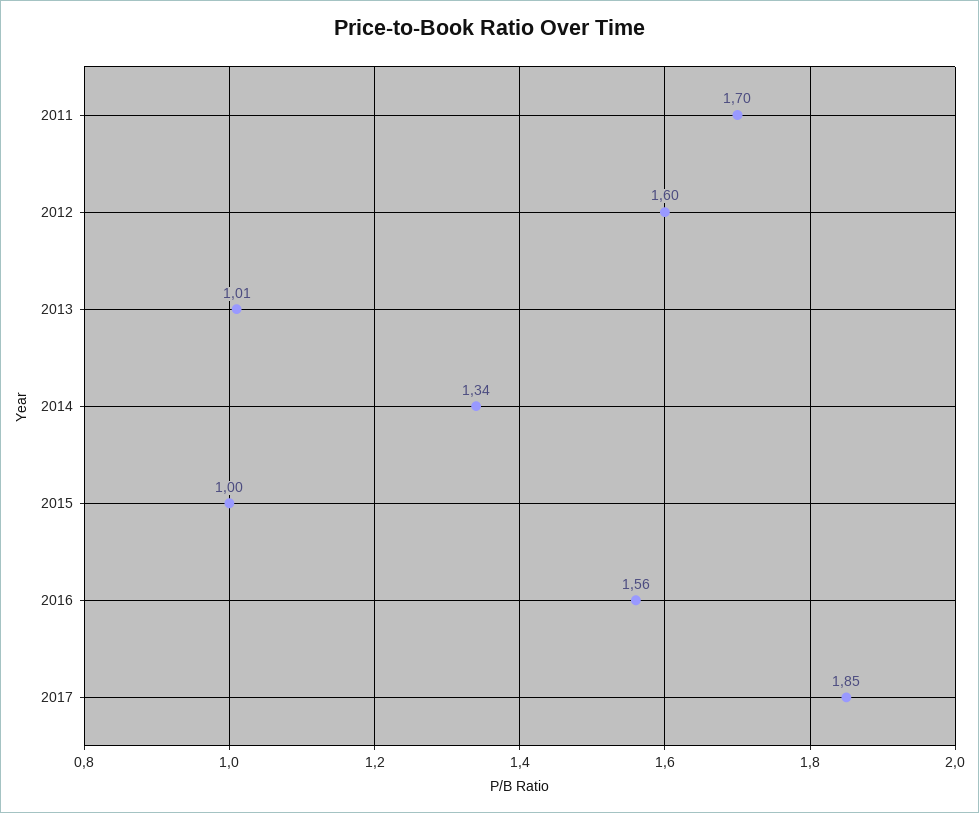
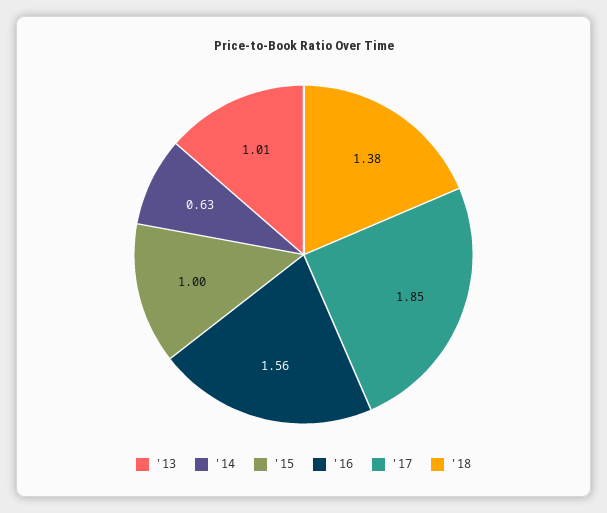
2011: 1.7 -> none
2012: 1.6 -> none
2014: 1.34 -> 0.63
'18: none -> 1.38

